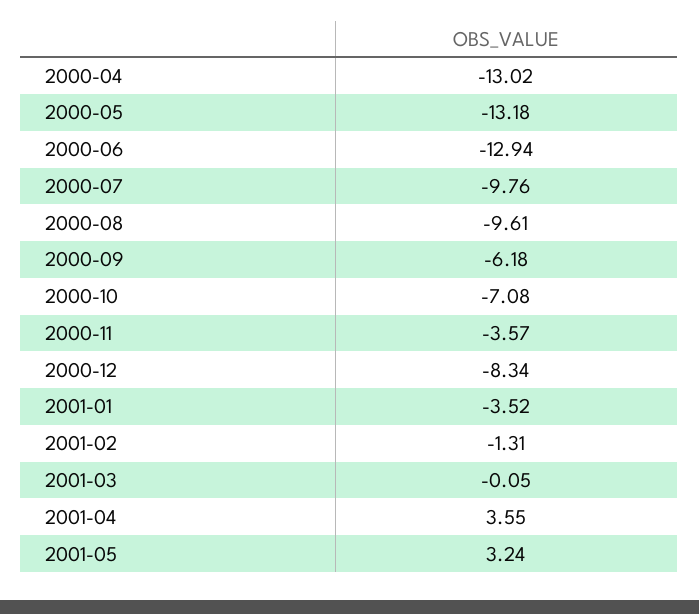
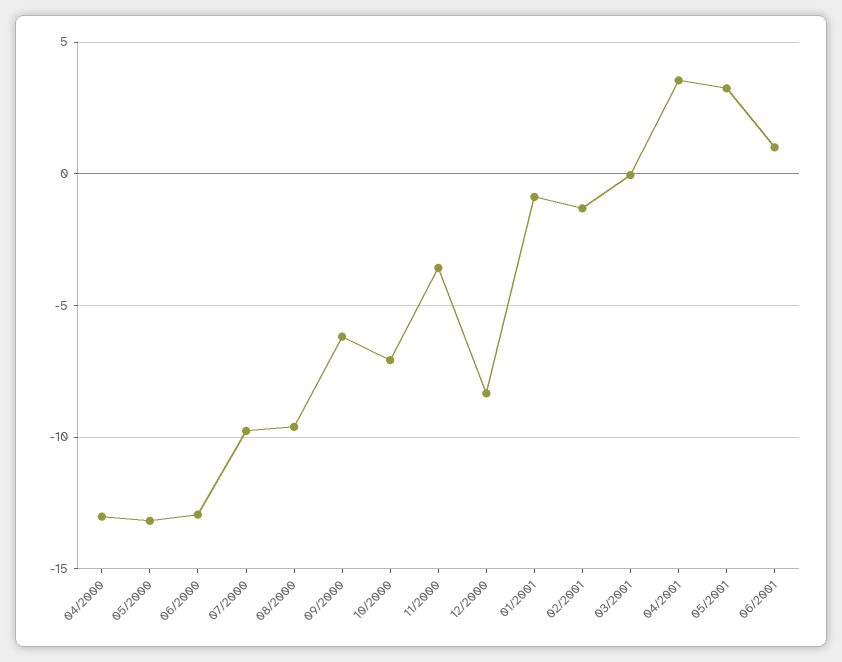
2001-01: -3.52 -> -1
06/2001: none -> 1

